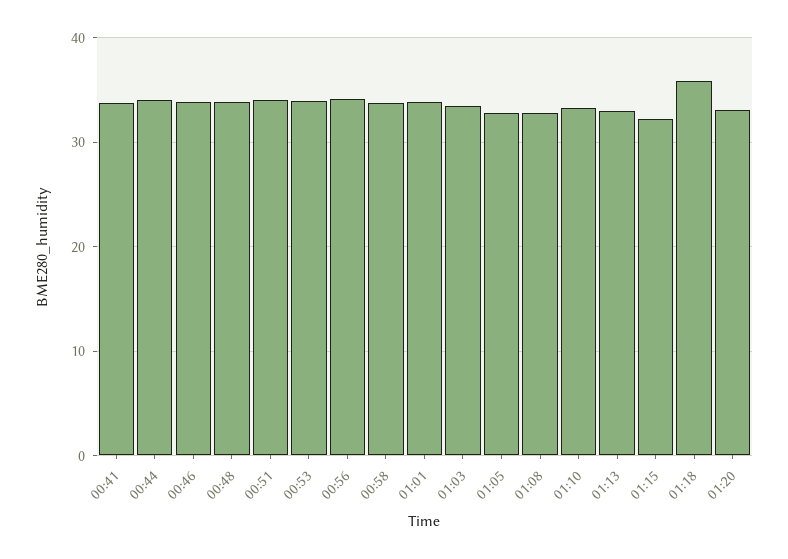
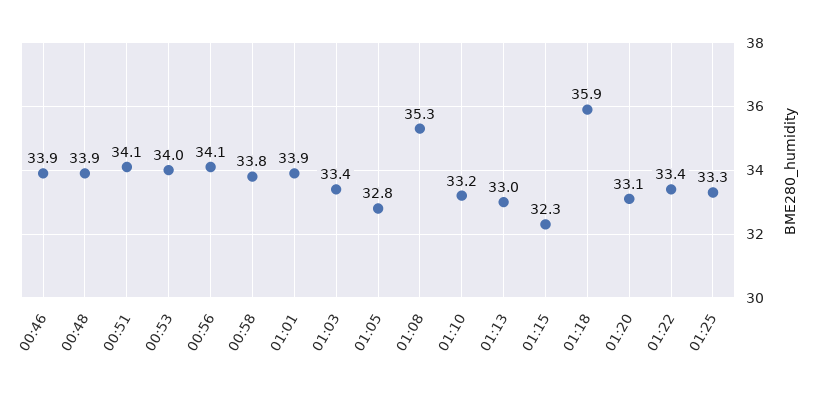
00:41: 34 -> none
00:44: 34 -> none
01:08: 33 -> 35.3
01:22: none -> 33.4
01:25: none -> 33.3

